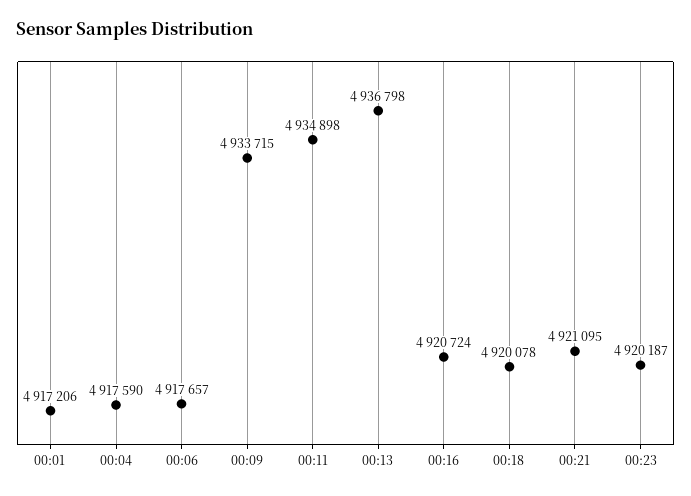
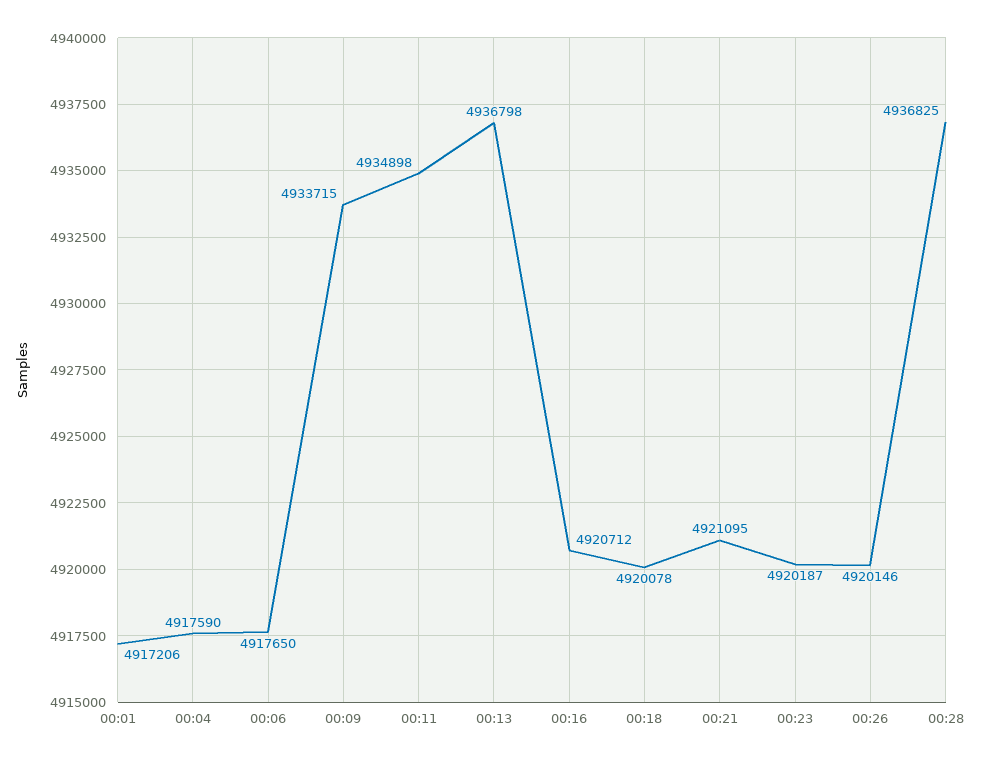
00:06: 4917657 -> 4917650
00:16: 4920724 -> 4920712
00:26: none -> 4920146
00:28: none -> 4936825

